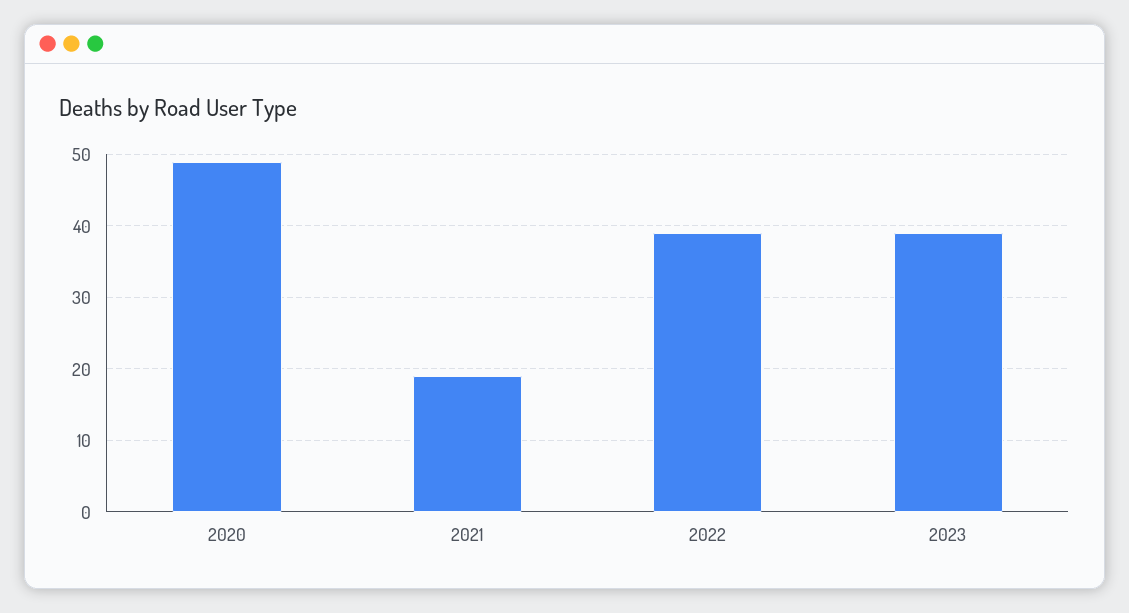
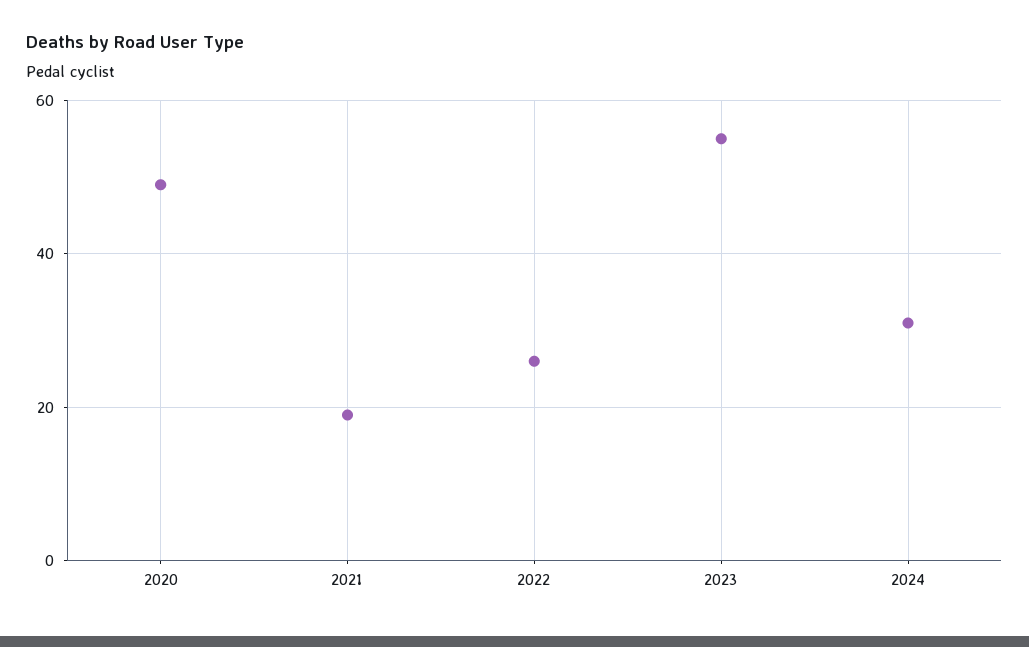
2022: 39 -> 25
2023: 39 -> 55
2024: none -> 30

